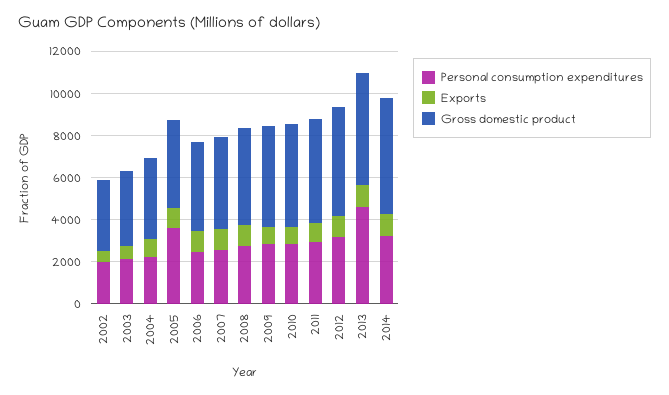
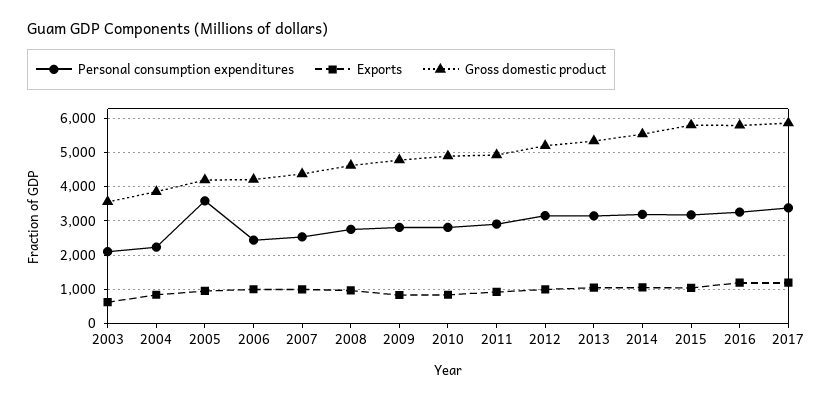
Personal consumption expenditures, 2002: 2000 -> none
Exports, 2002: 500 -> none
Gross domestic product, 2002: 3500 -> none
Personal consumption expenditures, 2013: 4500 -> 3200
Personal consumption expenditures, 2015: none -> 3200
Exports, 2015: none -> 1000
Gross domestic product, 2015: none -> 5800
Personal consumption expenditures, 2016: none -> 3200
Exports, 2016: none -> 1200
Gross domestic product, 2016: none -> 5800
Personal consumption expenditures, 2017: none -> 3400
Exports, 2017: none -> 1200
Gross domestic product, 2017: none -> 5800

